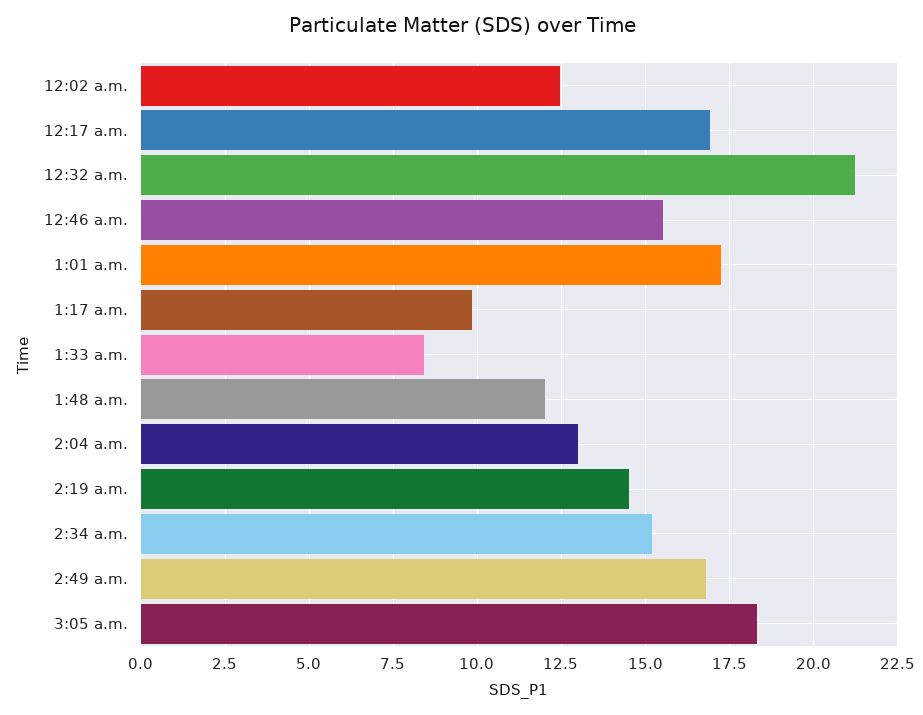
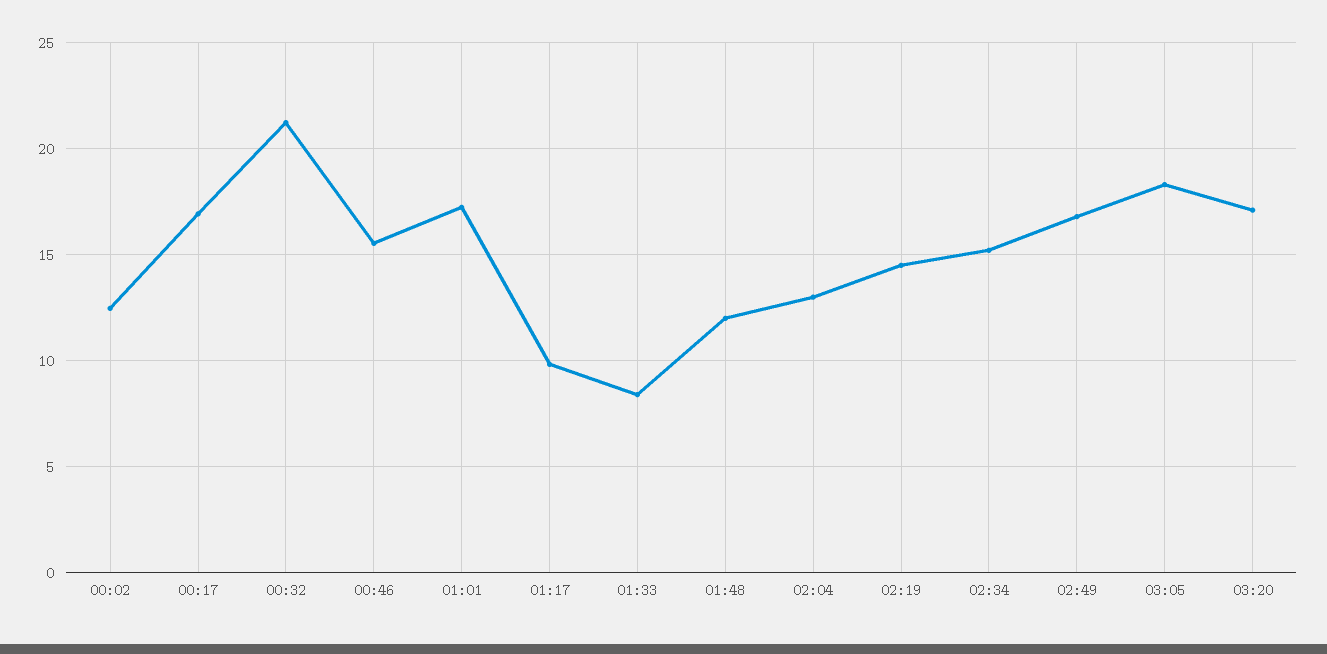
03:20: none -> 17

